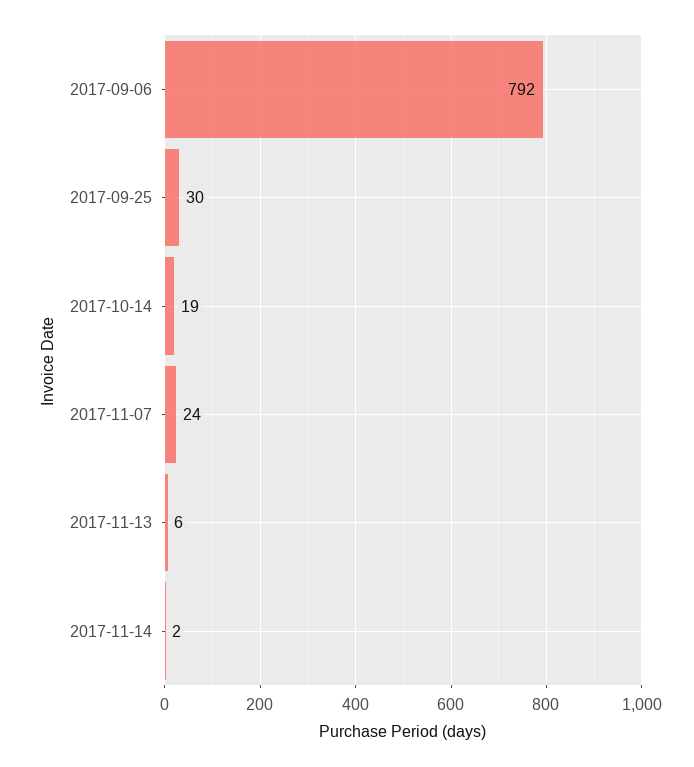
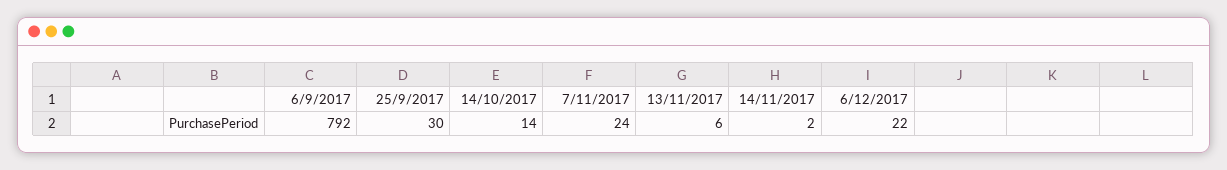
2017-10-14: 19 -> 14
6/12/2017: none -> 22

